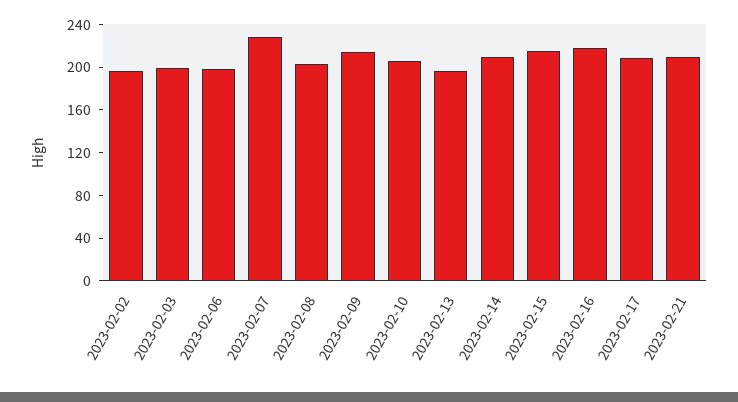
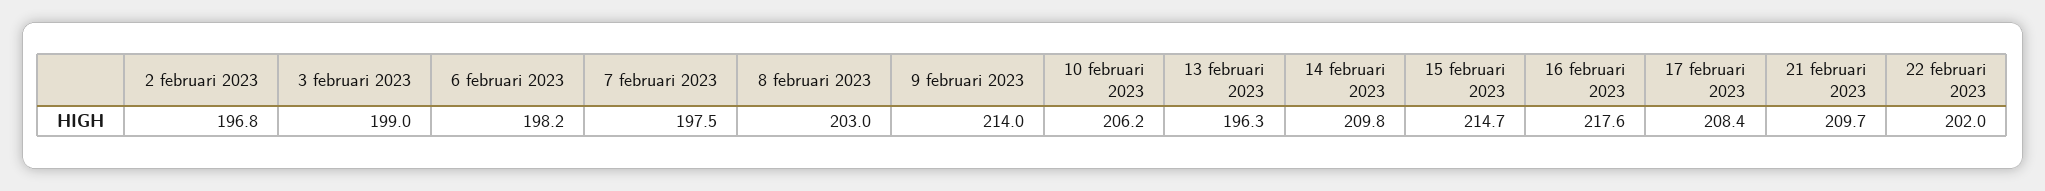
2023-02-07: 230 -> 197.5
22 februari 2023: none -> 202

